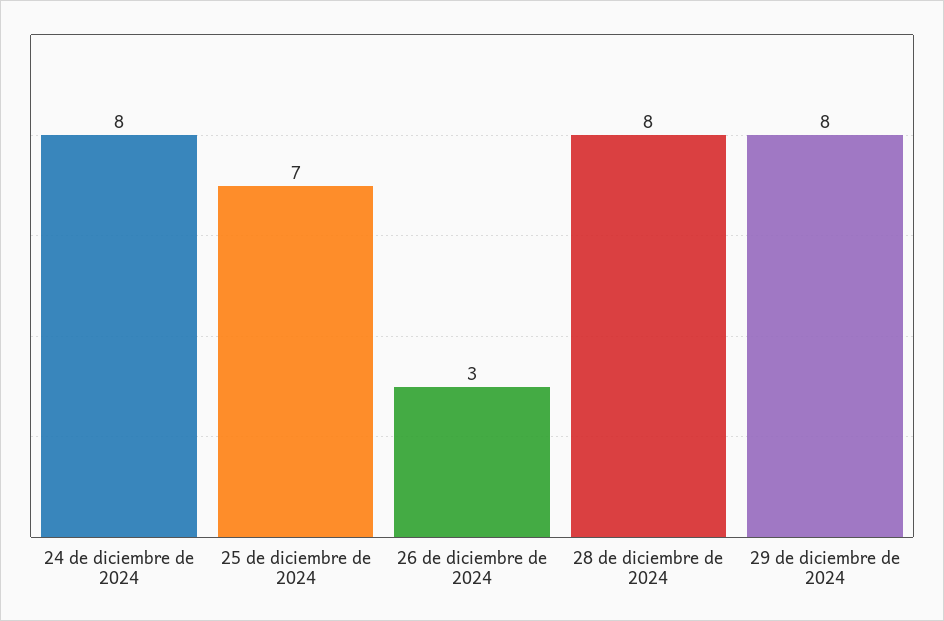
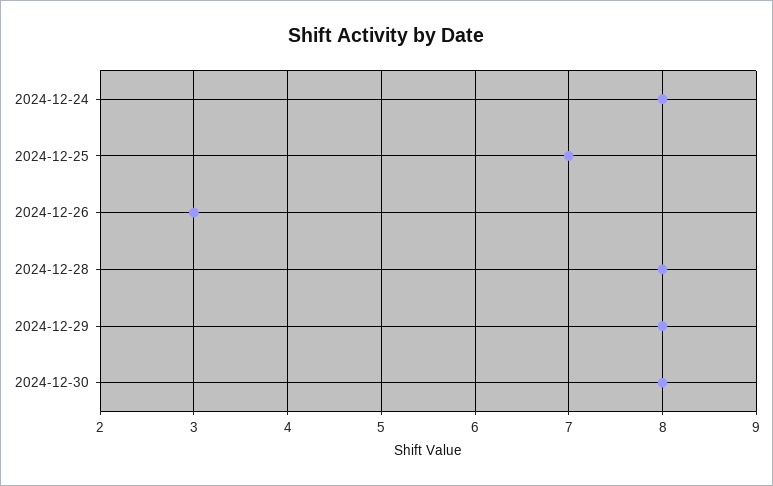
2024-12-30: none -> 8

